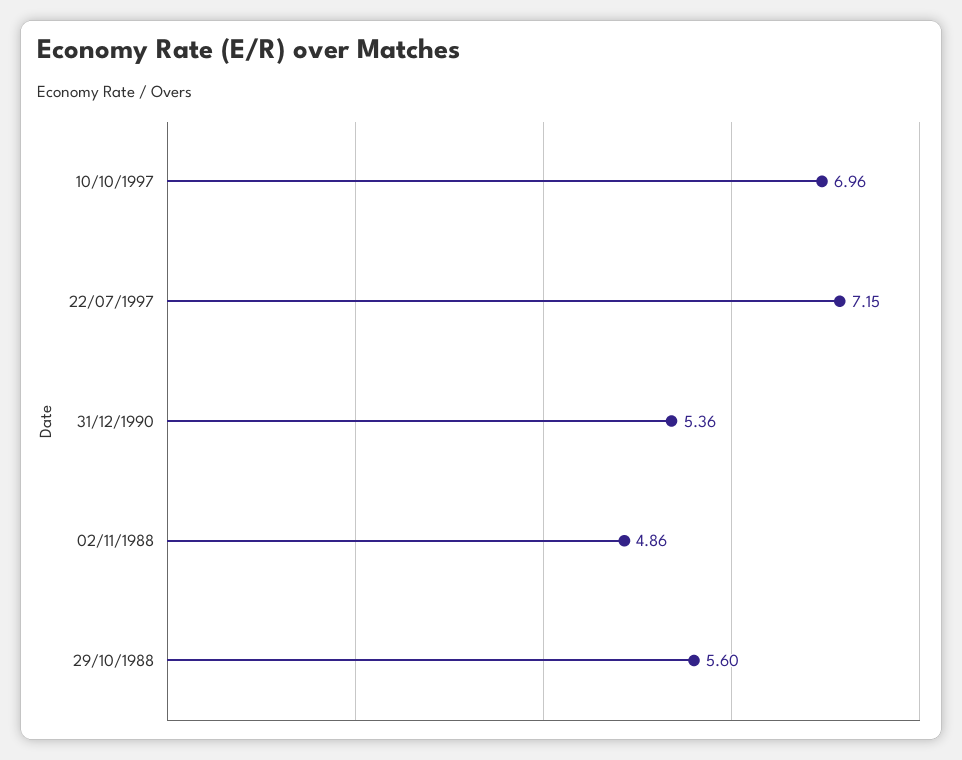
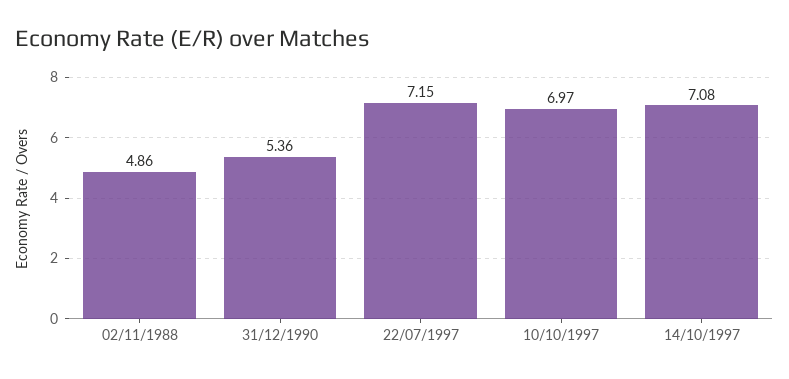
10/10/1997: 6.96 -> 6.97
29/10/1988: 5.6 -> none
14/10/1997: none -> 7.08

